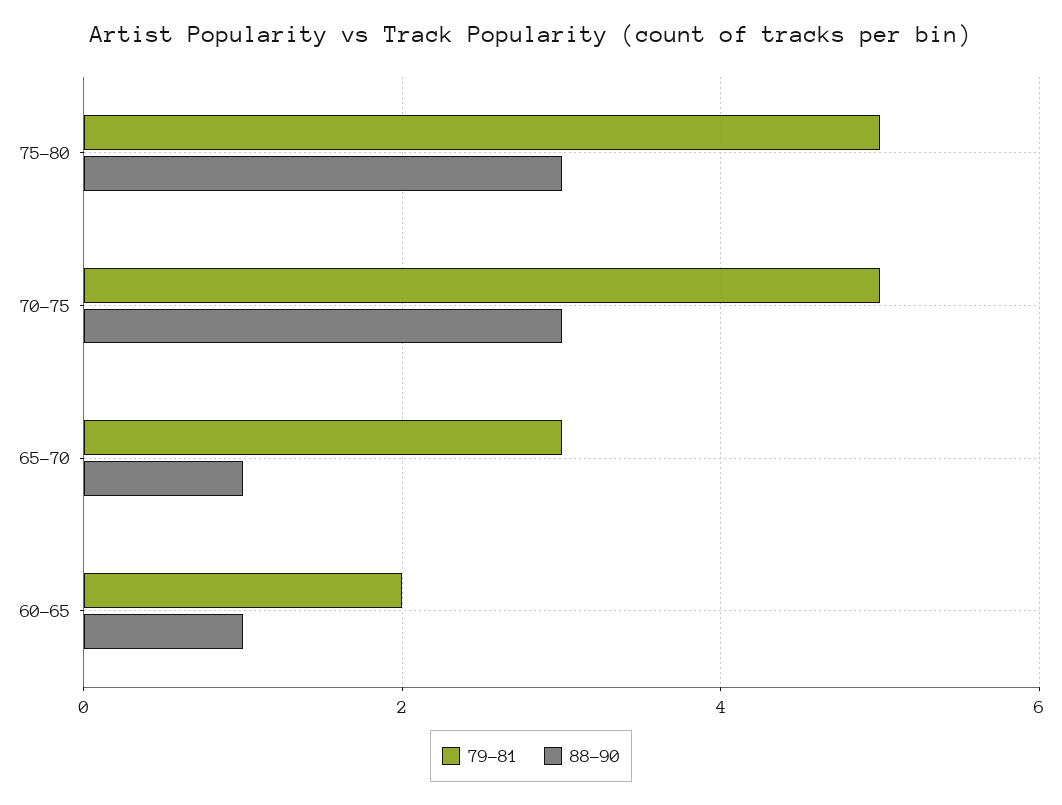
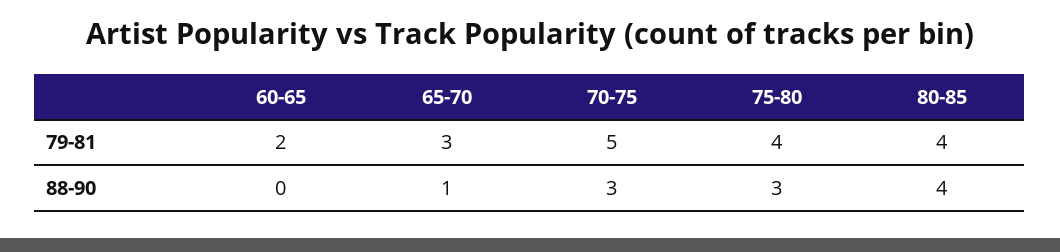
79-81, 75-80: 5 -> 4
88-90, 60-65: 1 -> 0
79-81, 80-85: none -> 4
88-90, 80-85: none -> 4

